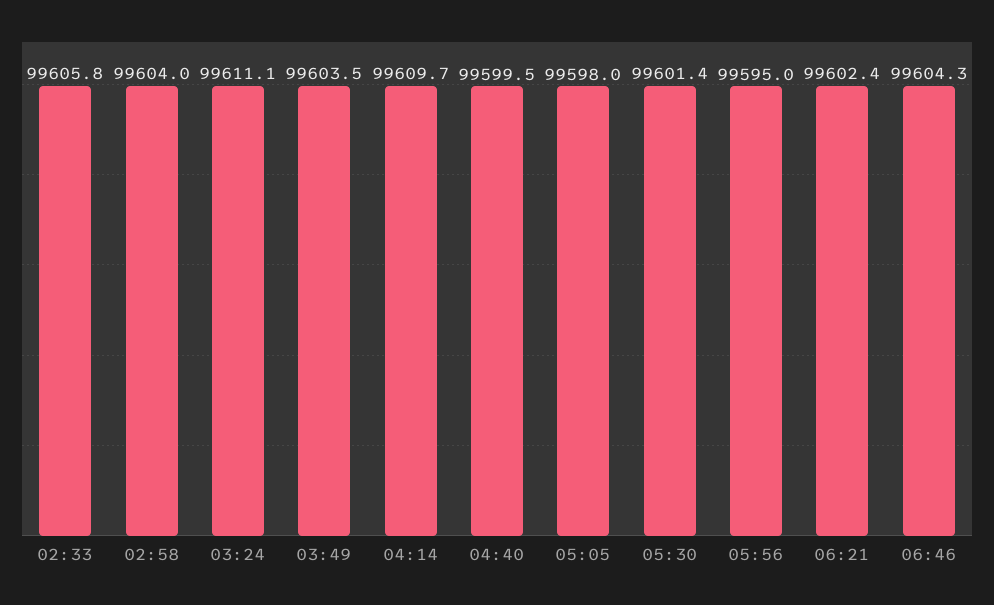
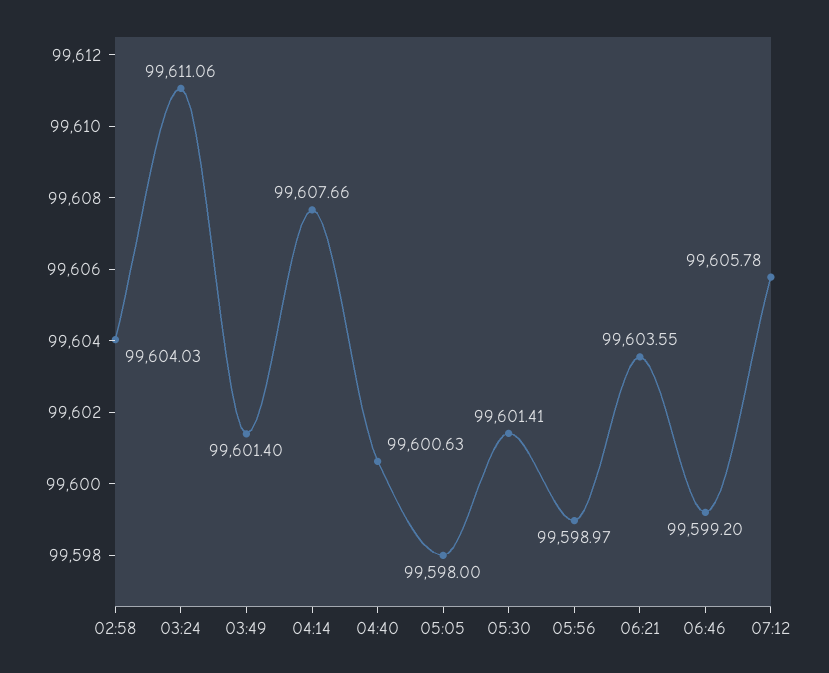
02:33: 99605.8 -> none
03:49: 99603.5 -> 99601.4
04:14: 99609.7 -> 99607.66
04:40: 99599.5 -> 99600.63
05:56: 99595 -> 99598.97
06:21: 99602.4 -> 99603.55
06:46: 99604.3 -> 99599.2
07:12: none -> 99605.78

